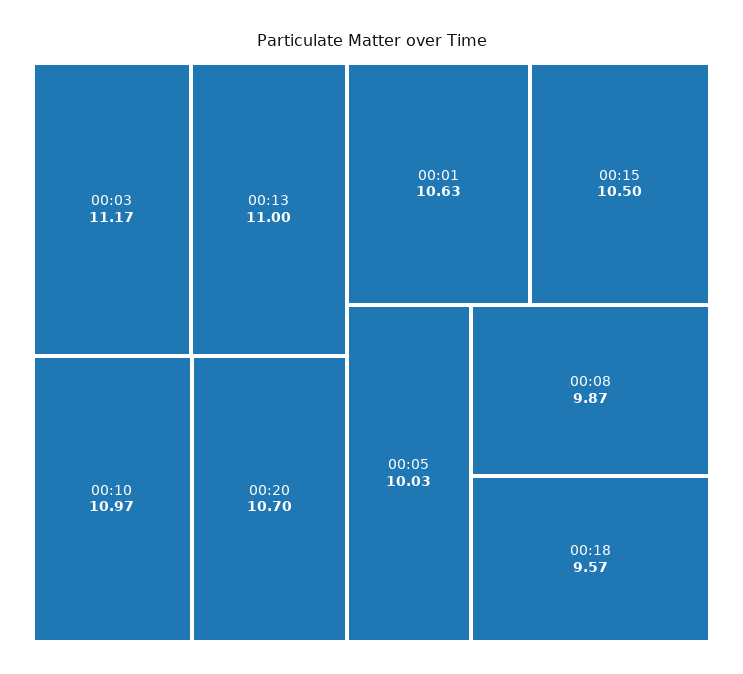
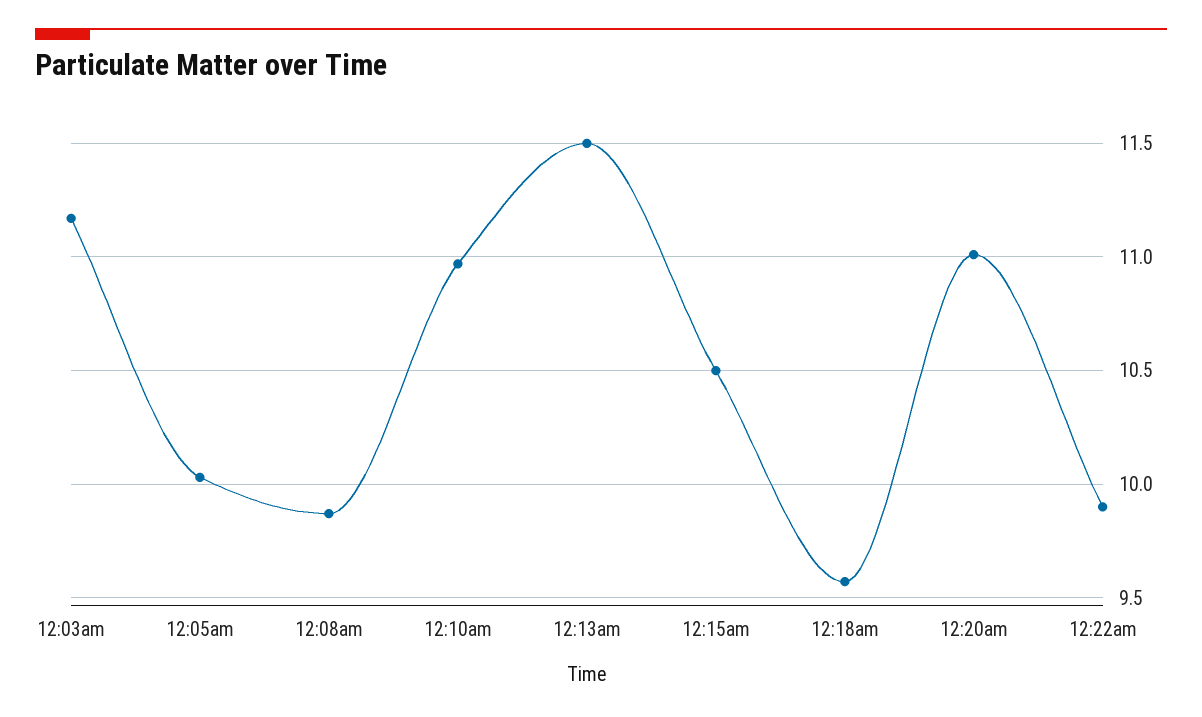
00:13: 11 -> 11.5
00:20: 10.7 -> 11
00:01: 10.63 -> none
12:22am: none -> 9.9

